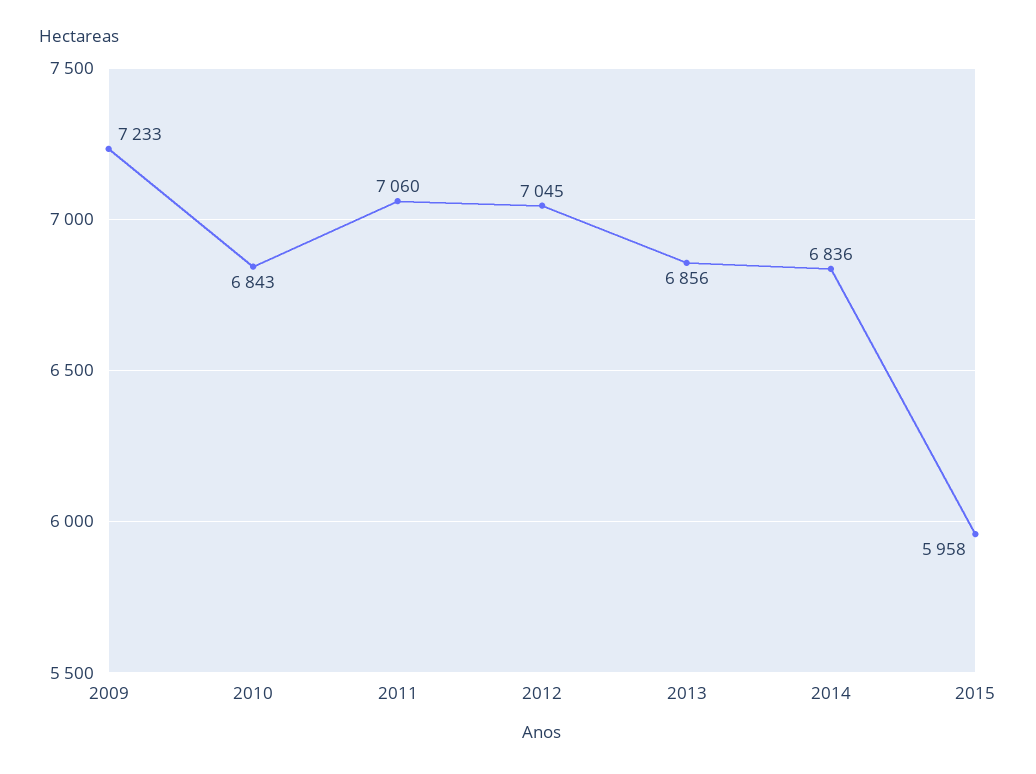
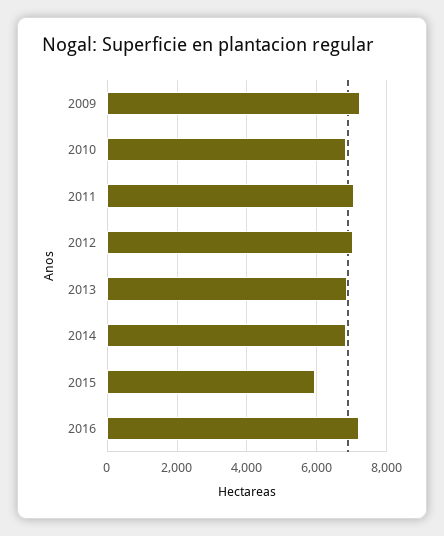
2016: none -> 7200

